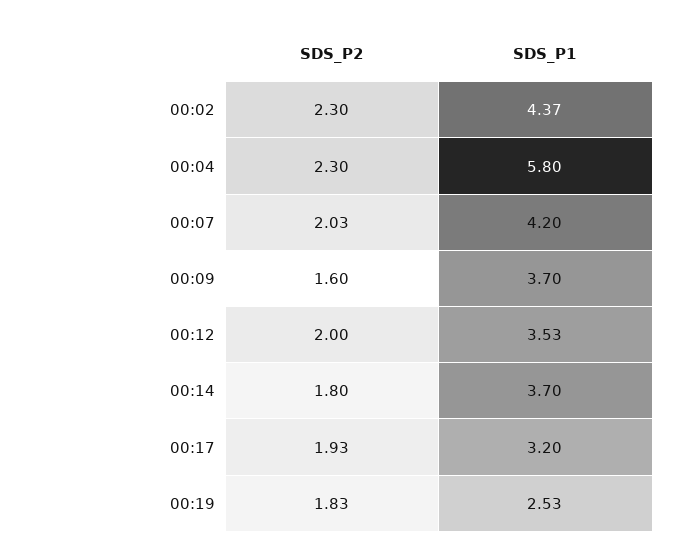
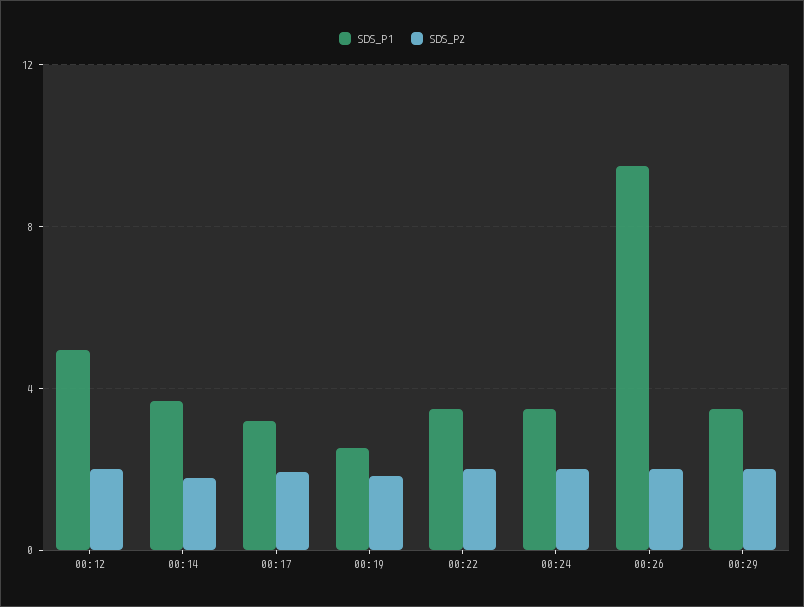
SDS_P2, 00:02: 2.3 -> none
SDS_P1, 00:02: 4.37 -> none
SDS_P2, 00:04: 2.3 -> none
SDS_P1, 00:04: 5.8 -> none
SDS_P2, 00:07: 2.03 -> none
SDS_P1, 00:07: 4.2 -> none
SDS_P2, 00:09: 1.6 -> none
SDS_P1, 00:09: 3.7 -> none
SDS_P1, 00:12: 3.53 -> 5
SDS_P1, 00:22: none -> 3.5
SDS_P2, 00:22: none -> 2
SDS_P1, 00:24: none -> 3.5
SDS_P2, 00:24: none -> 2
SDS_P1, 00:26: none -> 9.5
SDS_P2, 00:26: none -> 2
SDS_P1, 00:29: none -> 3.5
SDS_P2, 00:29: none -> 2

